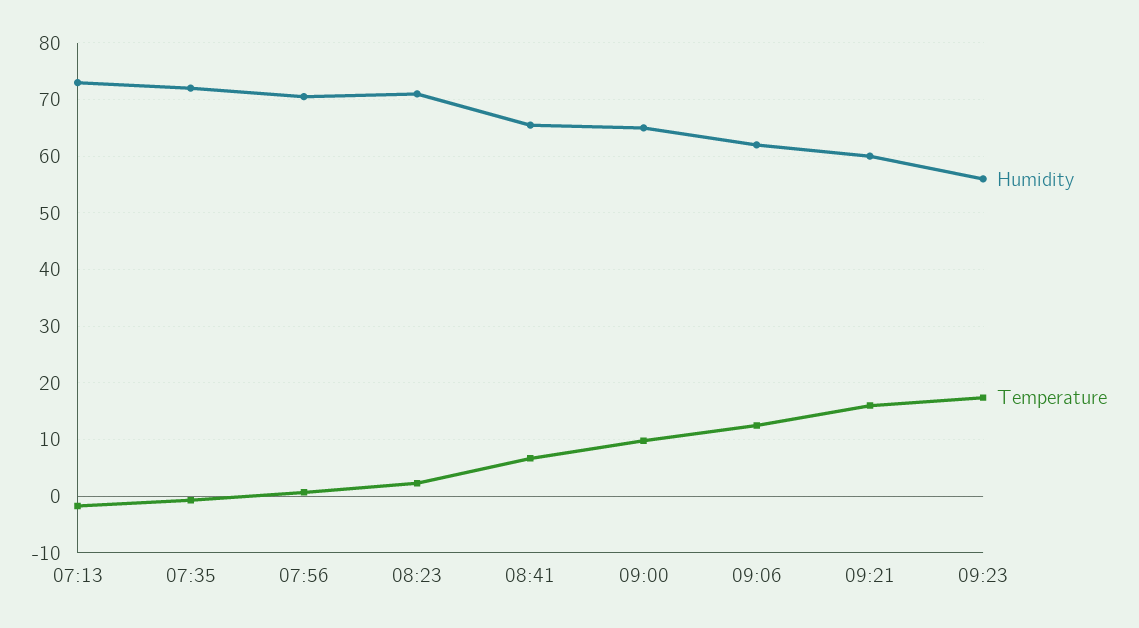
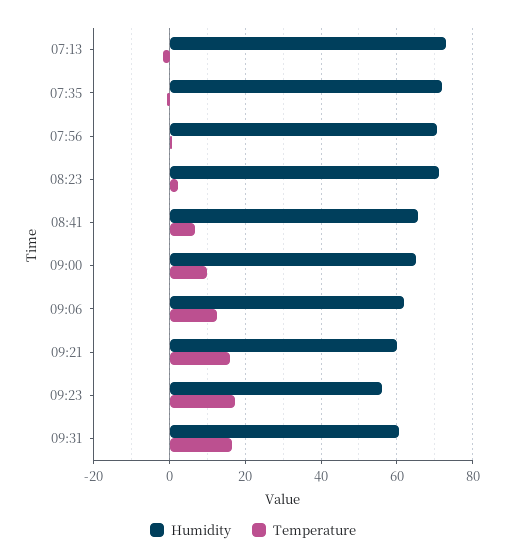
Humidity, 09:31: none -> 60
Temperature, 09:31: none -> 16

